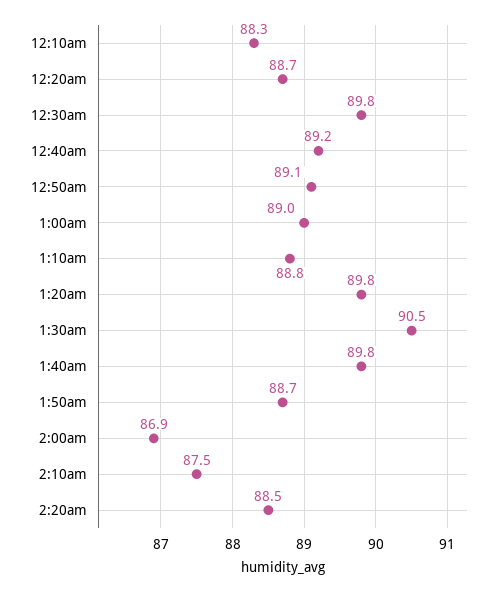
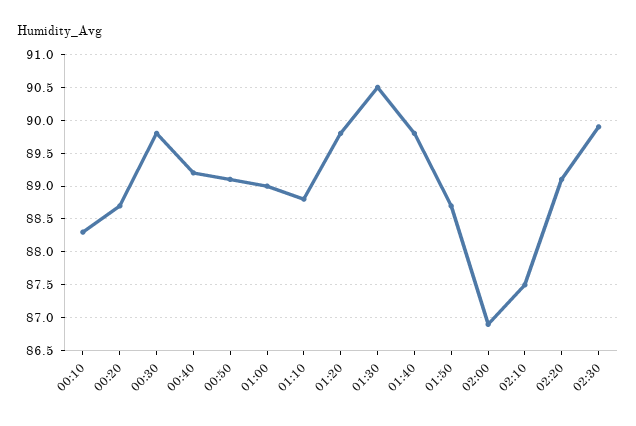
2:20am: 88.5 -> 89.1
02:30: none -> 89.9

